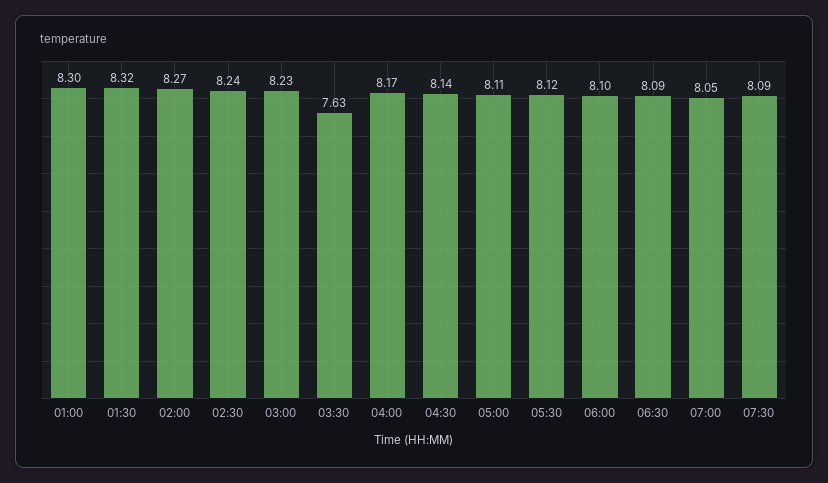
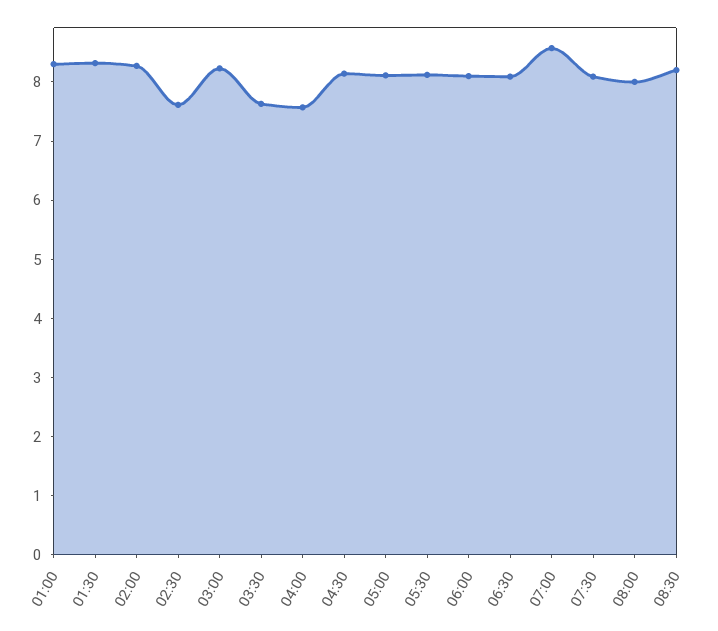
02:30: 8.24 -> 7.6
04:00: 8.17 -> 7.6
07:00: 8.05 -> 8.6
08:00: none -> 8
08:30: none -> 8.2

